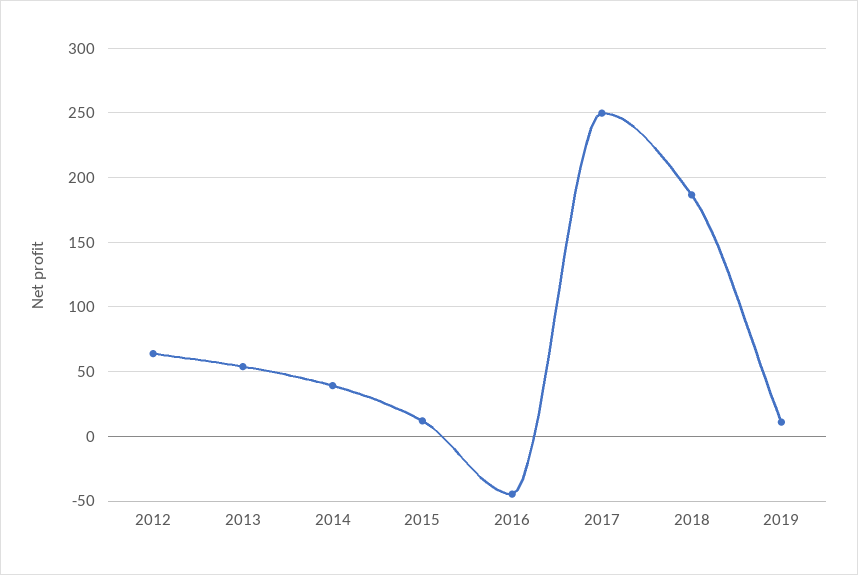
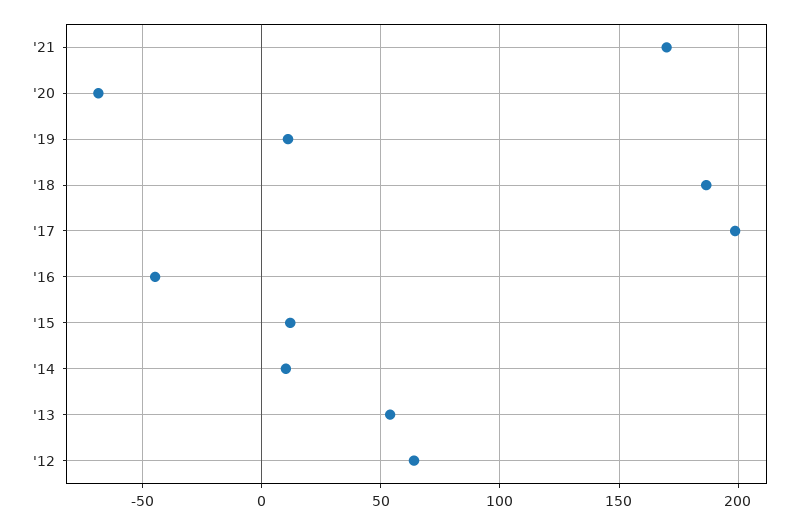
2014: 40 -> 10
2017: 250 -> 200
'21: none -> 170
'20: none -> -70

